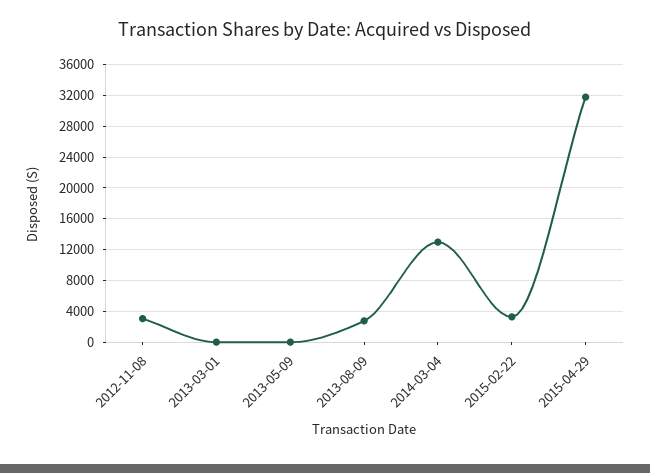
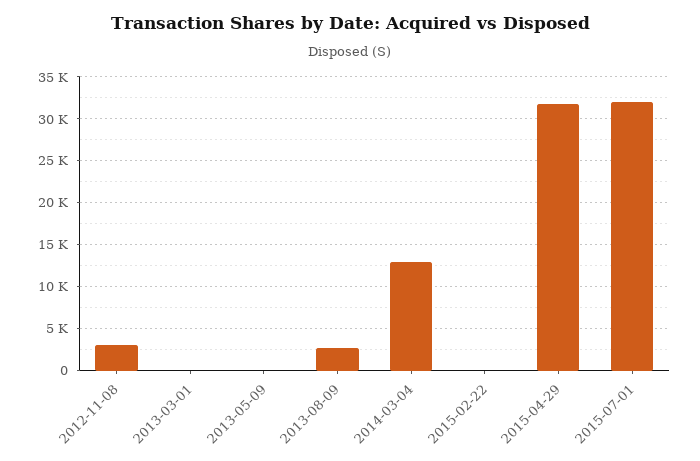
2015-02-22: 3000 -> 0
2015-07-01: none -> 32000

